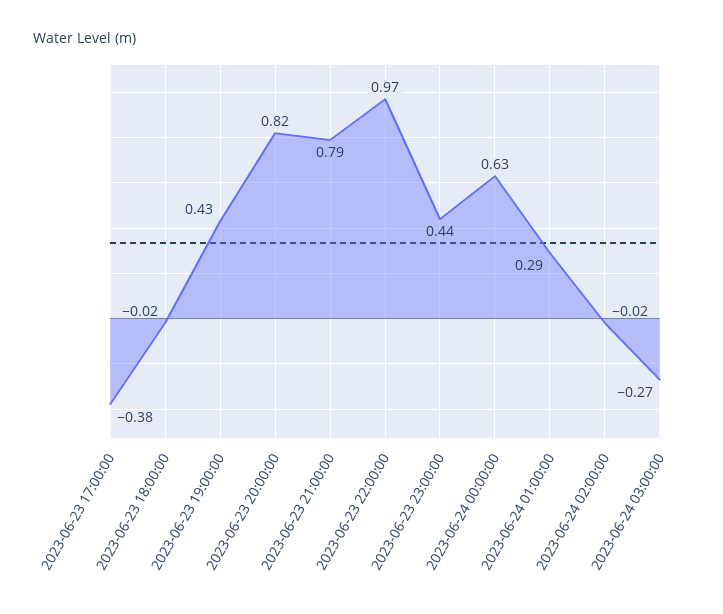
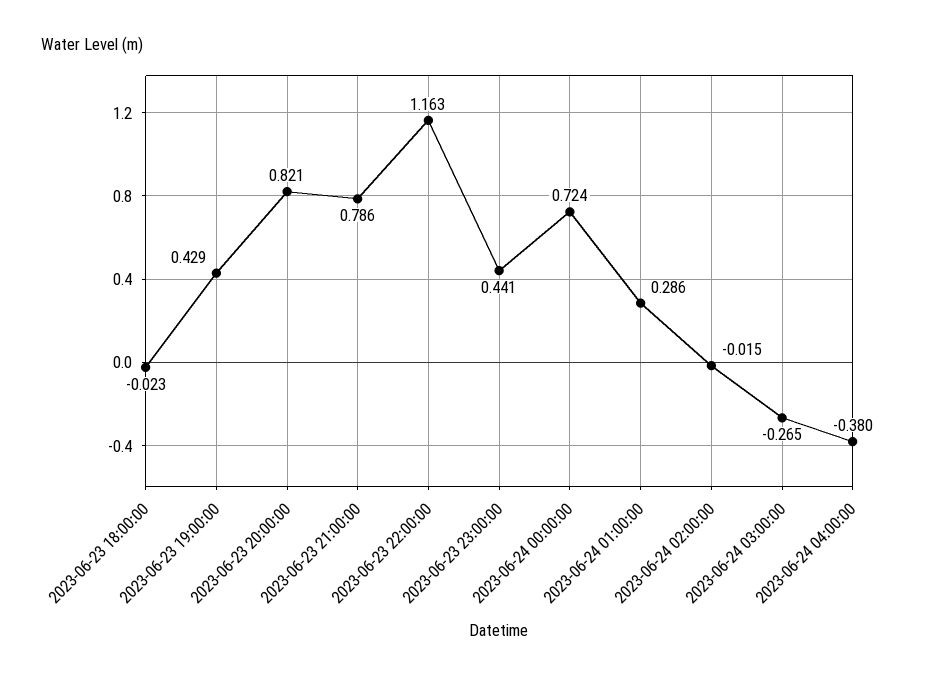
2023-06-23 17:00:00: -0.38 -> none
2023-06-23 22:00:00: 0.97 -> 1.163
2023-06-24 00:00:00: 0.63 -> 0.724
2023-06-24 04:00:00: none -> -0.38

